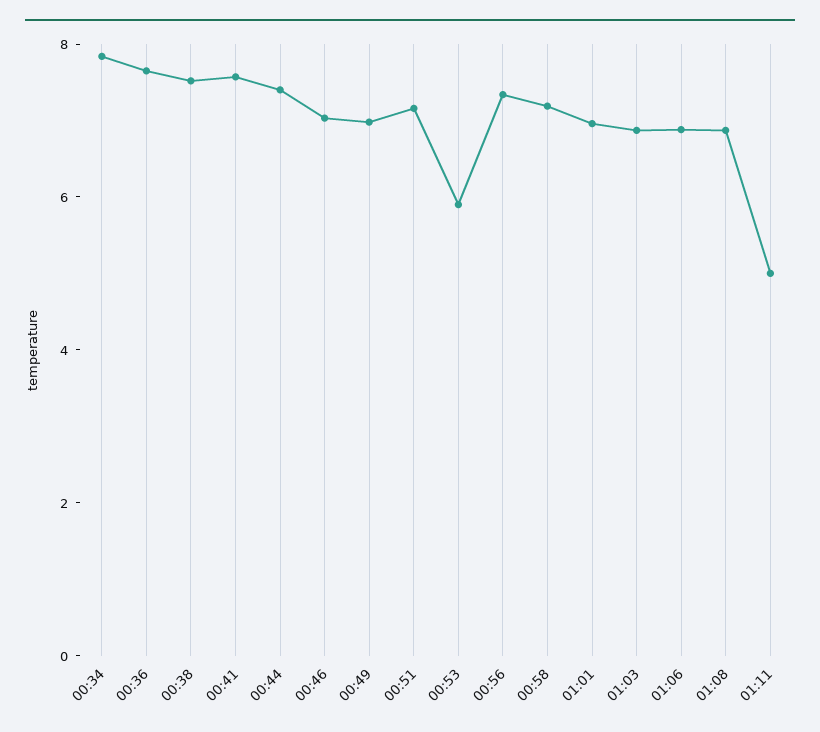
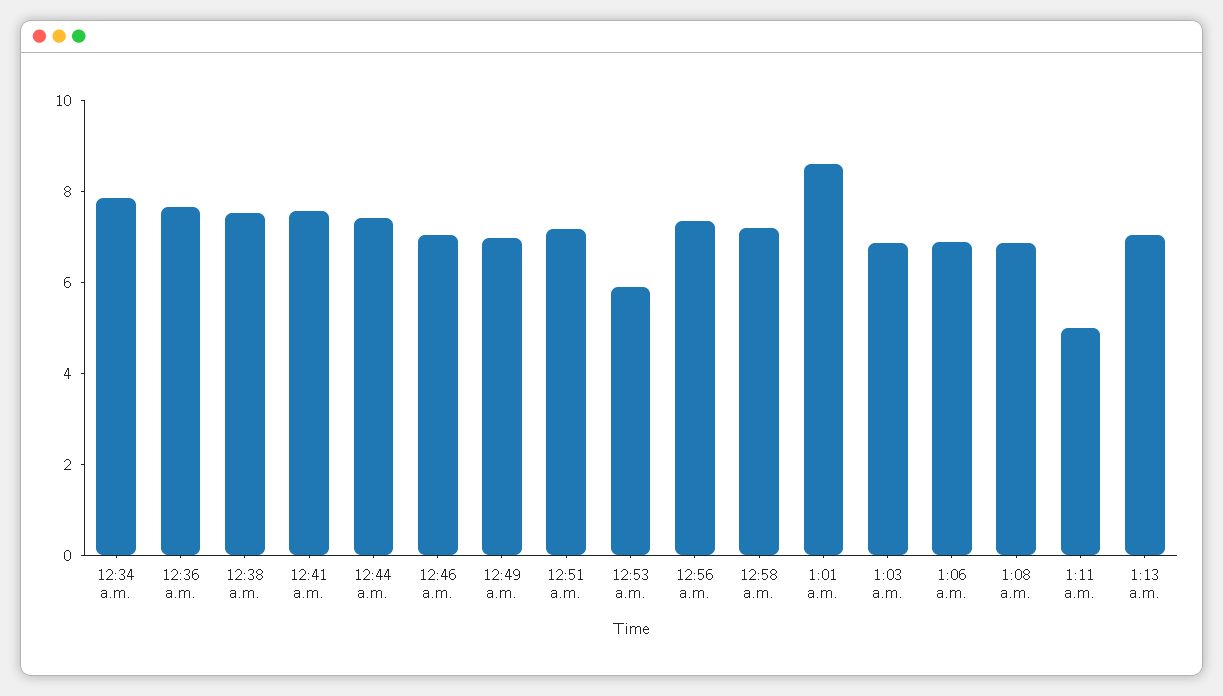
01:01: 7 -> 8.5
1:13 a.m.: none -> 7

